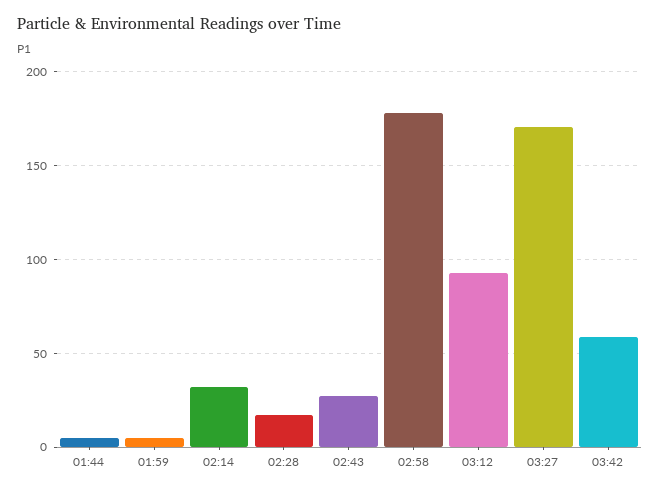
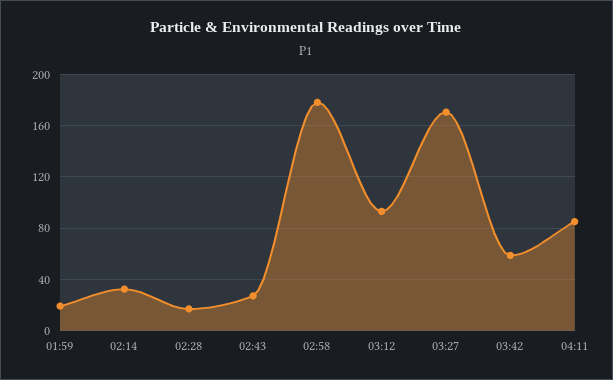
01:44: 5 -> none
01:59: 5 -> 20
04:11: none -> 85

